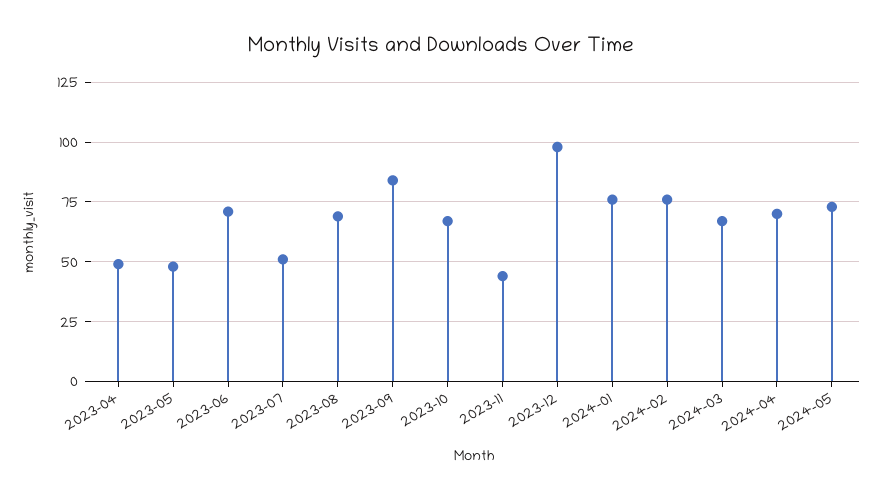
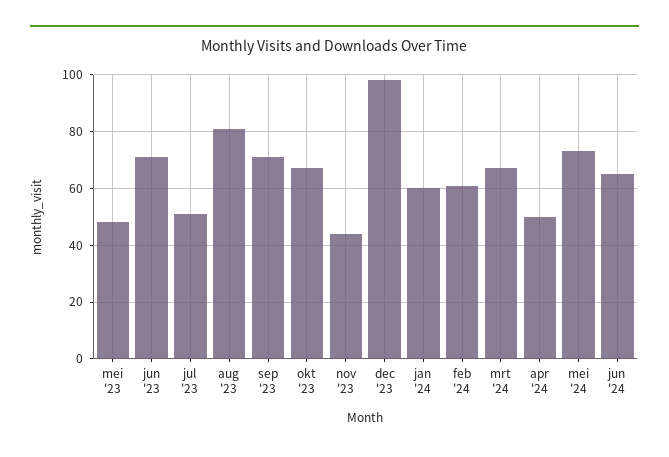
2023-04: 50 -> none
2023-08: 70 -> 80
2023-09: 85 -> 70
2024-01: 75 -> 60
2024-02: 75 -> 60
2024-04: 70 -> 50
jun '24: none -> 65

